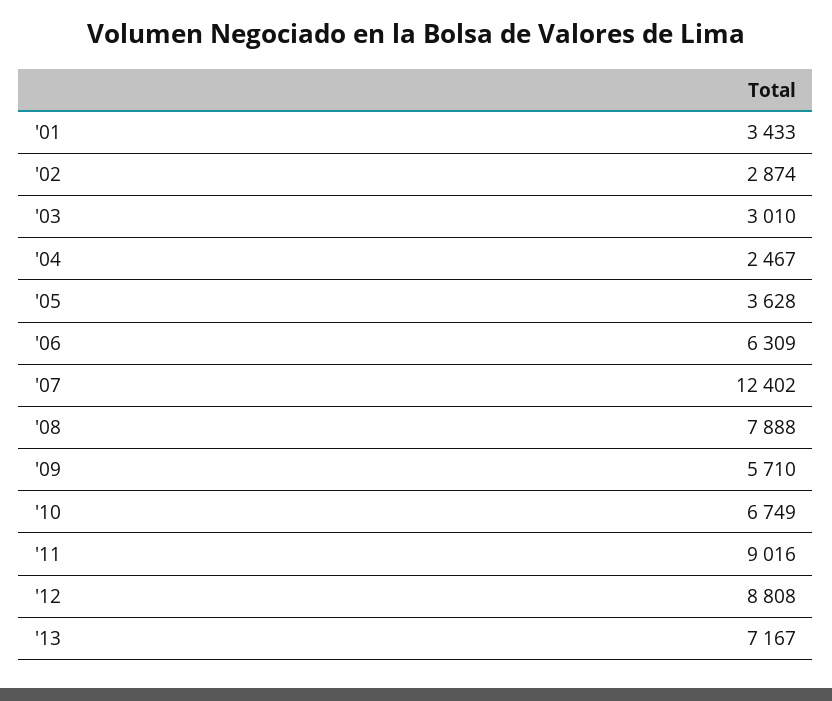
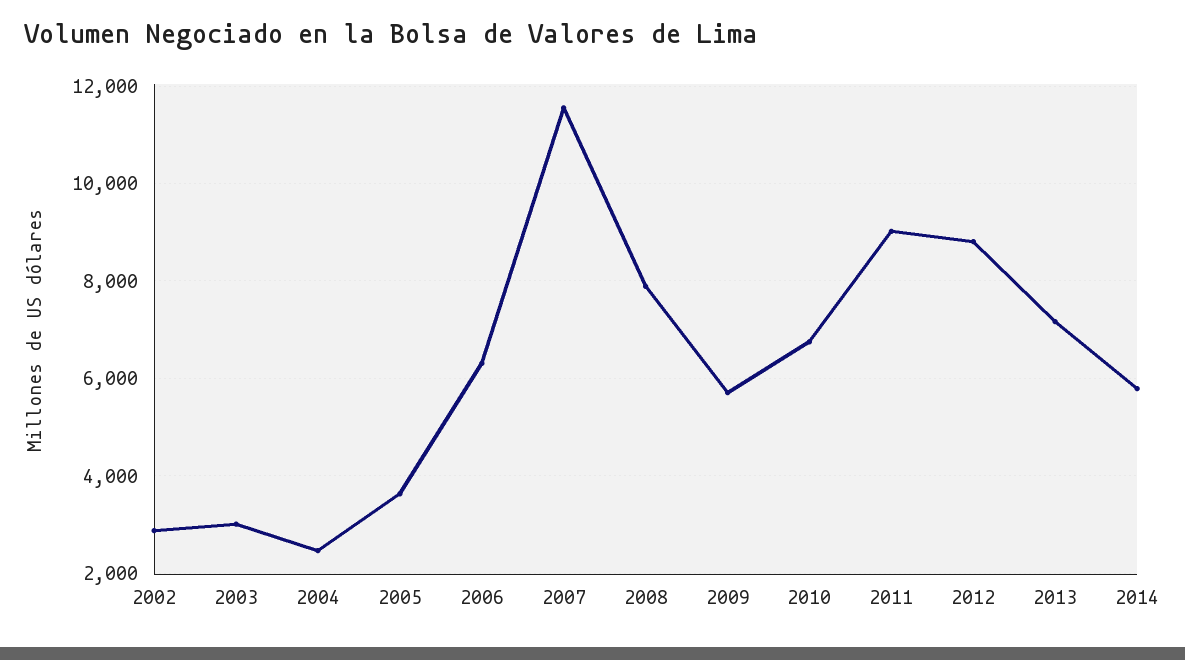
'01: 3433 -> none
'07: 12402 -> 11600
2014: none -> 5800

